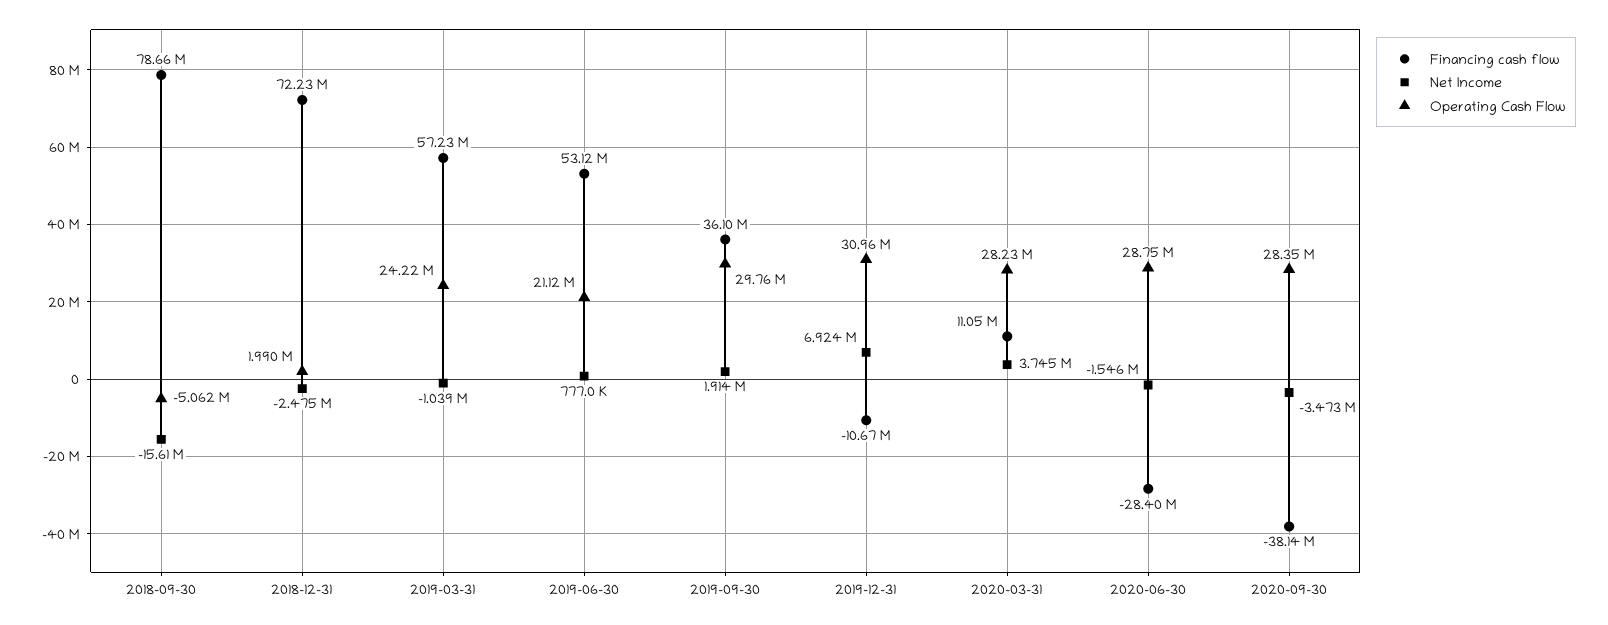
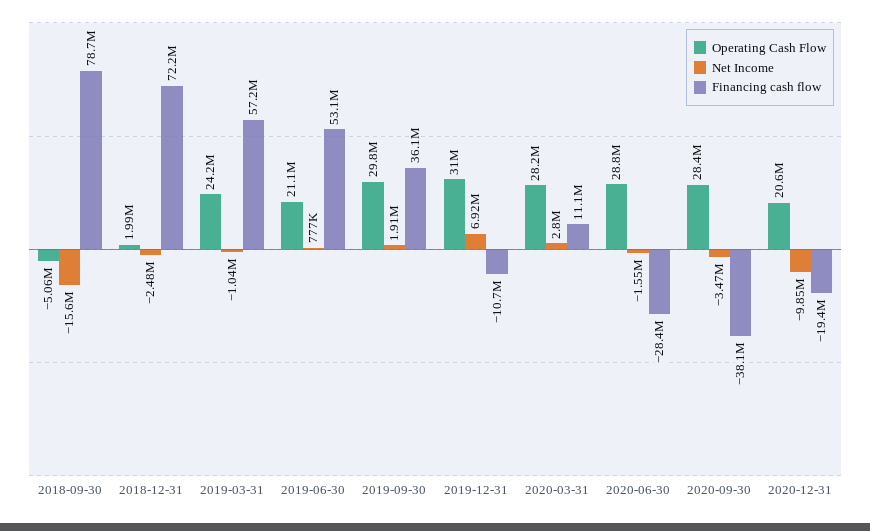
Net Income, 2020-03-31: 3745000 -> 2800000
Operating Cash Flow, 2020-12-31: none -> 20600000
Net Income, 2020-12-31: none -> -9850000
Financing cash flow, 2020-12-31: none -> -19400000

